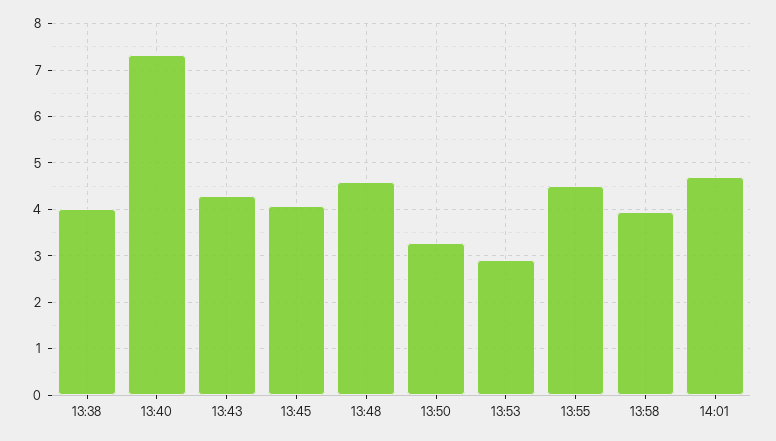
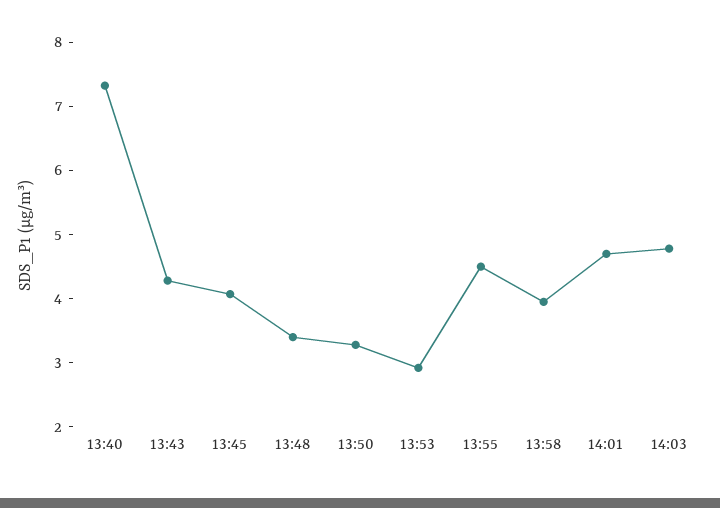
13:38: 4 -> none
13:48: 4.6 -> 3.4
14:03: none -> 4.8

